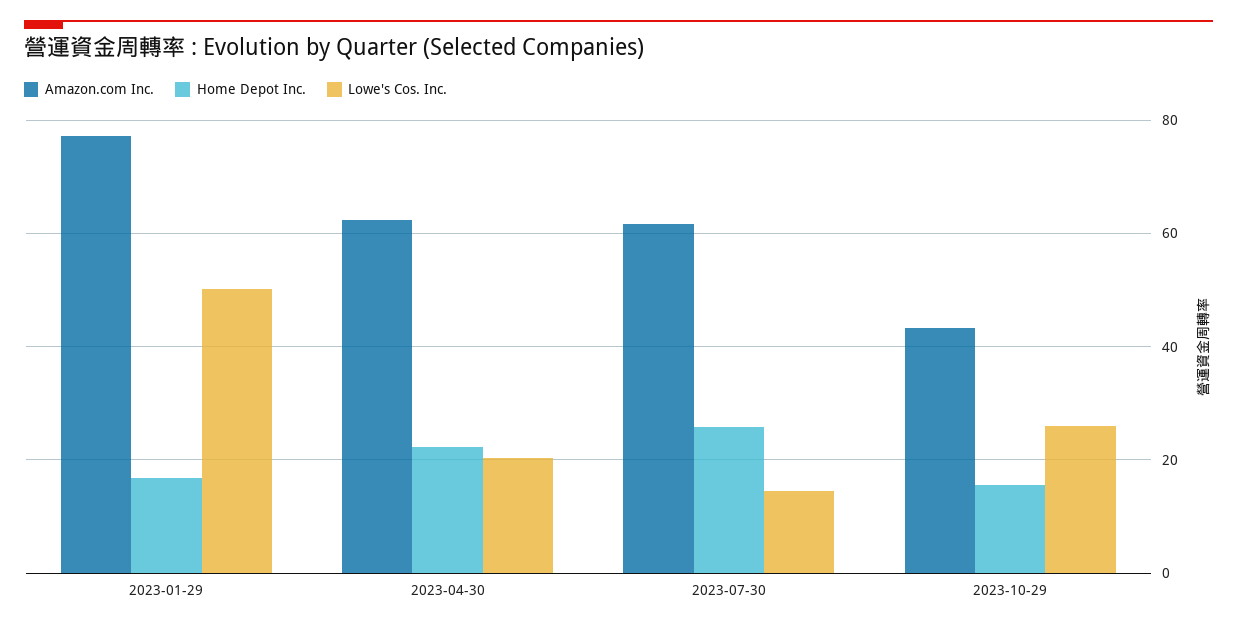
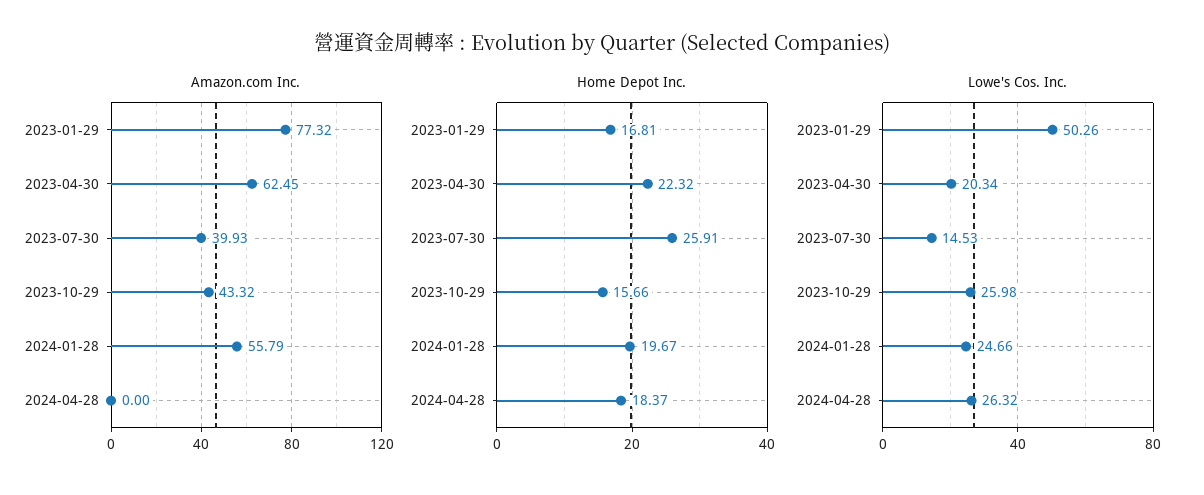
Amazon.com Inc., 2023-07-30: 62 -> 39.93
Amazon.com Inc., 2024-01-28: none -> 55.79
Amazon.com Inc., 2024-04-28: none -> 0
Home Depot Inc., 2024-01-28: none -> 19.67
Home Depot Inc., 2024-04-28: none -> 18.37
Lowe's Cos. Inc., 2024-01-28: none -> 24.66
Lowe's Cos. Inc., 2024-04-28: none -> 26.32

